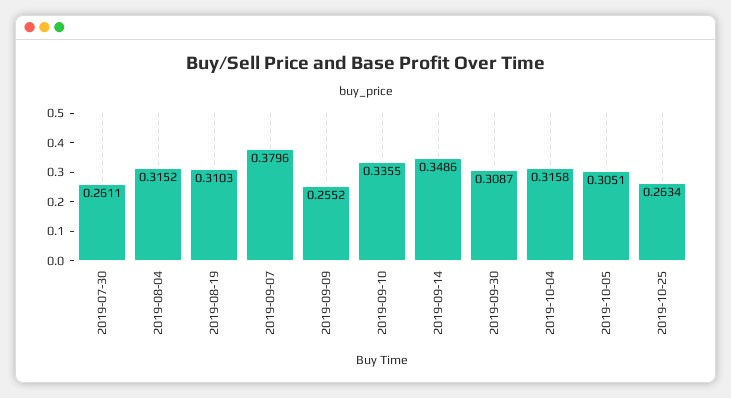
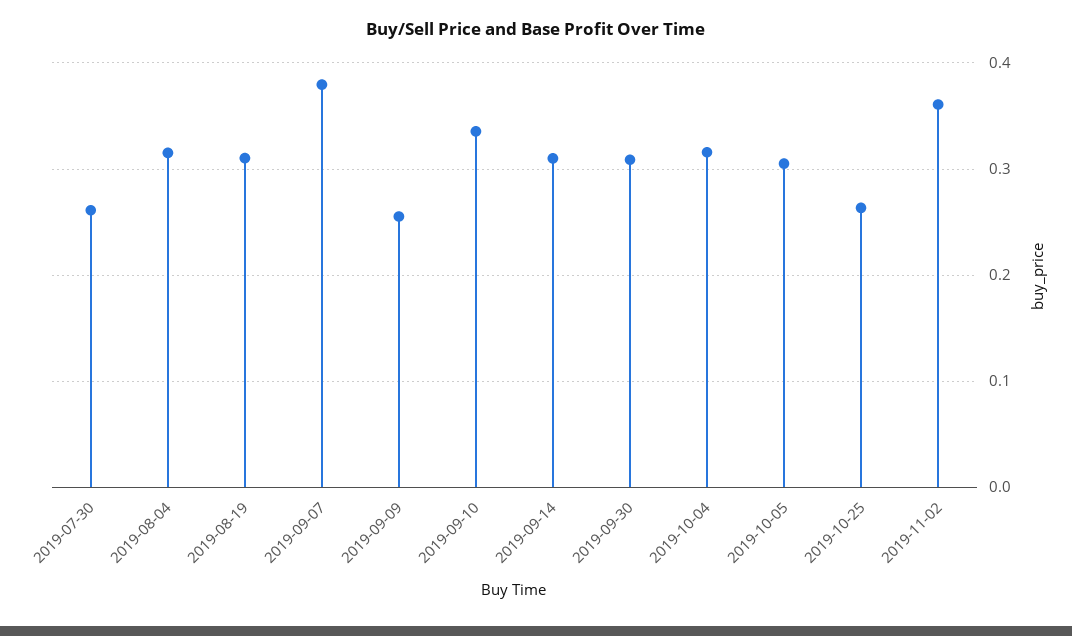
2019-09-14: 0.3486 -> 0.31
2019-11-02: none -> 0.36

